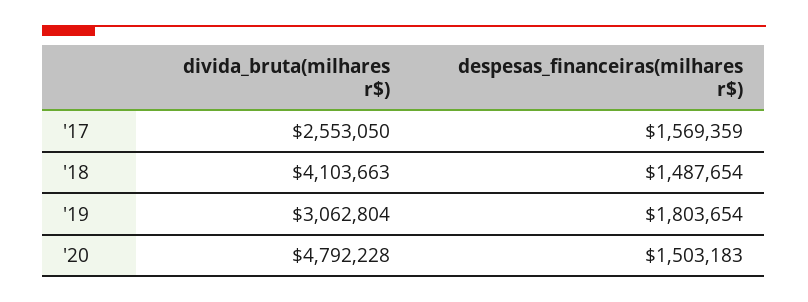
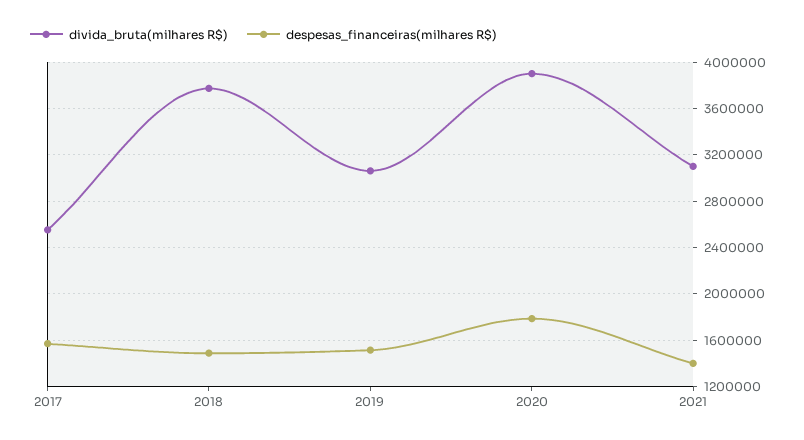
divida_bruta(milhares r$), '18: 4103663 -> 3800000
despesas_financeiras(milhares r$), '19: 1803654 -> 1500000
divida_bruta(milhares r$), '20: 4792228 -> 3900000
despesas_financeiras(milhares r$), '20: 1503183 -> 1800000
divida_bruta(milhares r$), 2021: none -> 3100000
despesas_financeiras(milhares r$), 2021: none -> 1400000

